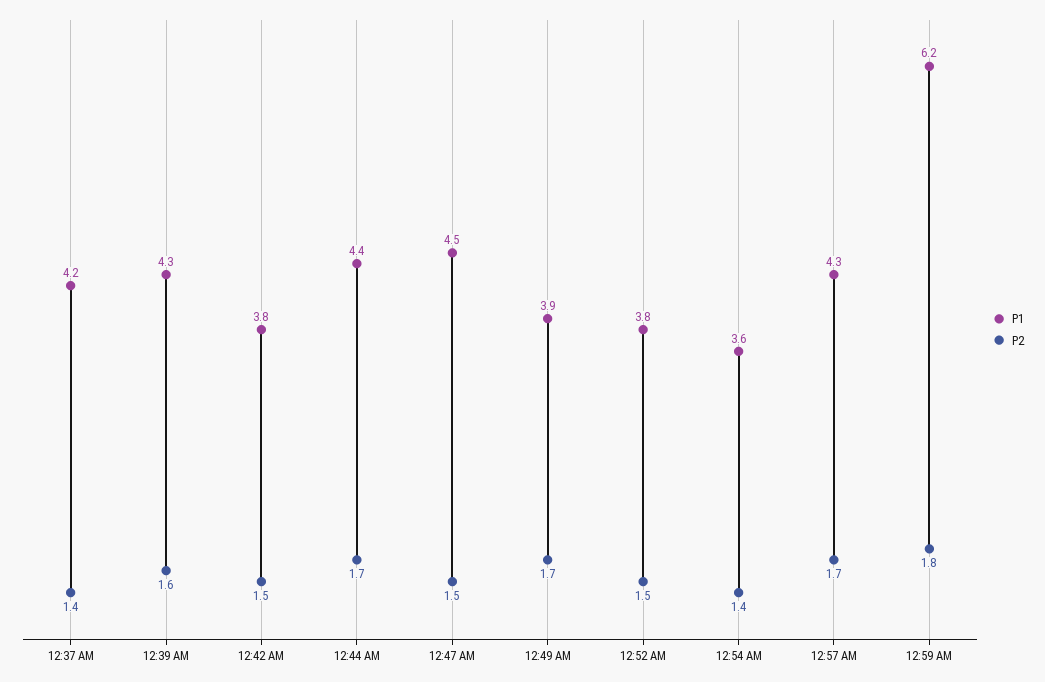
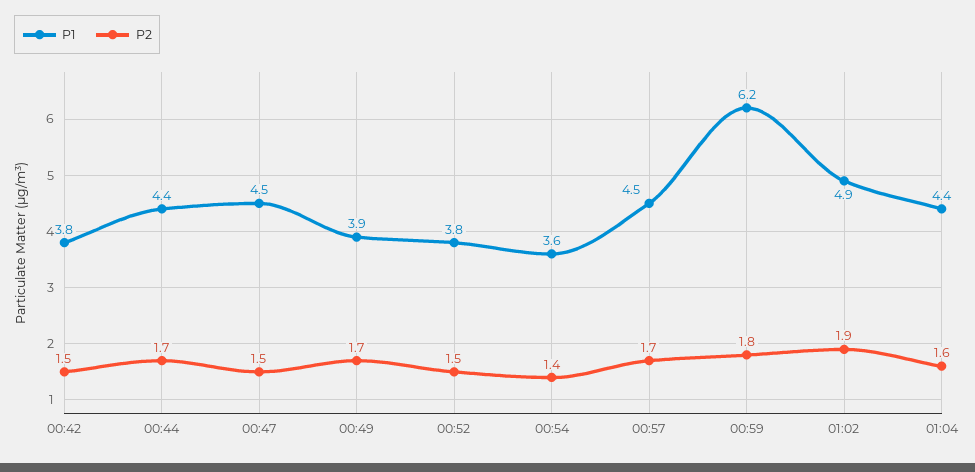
P1, 12:37 AM: 4.2 -> none
P2, 12:37 AM: 1.4 -> none
P1, 12:39 AM: 4.3 -> none
P2, 12:39 AM: 1.6 -> none
P1, 12:57 AM: 4.3 -> 4.5
P1, 01:02: none -> 4.9
P2, 01:02: none -> 1.9
P1, 01:04: none -> 4.4
P2, 01:04: none -> 1.6

